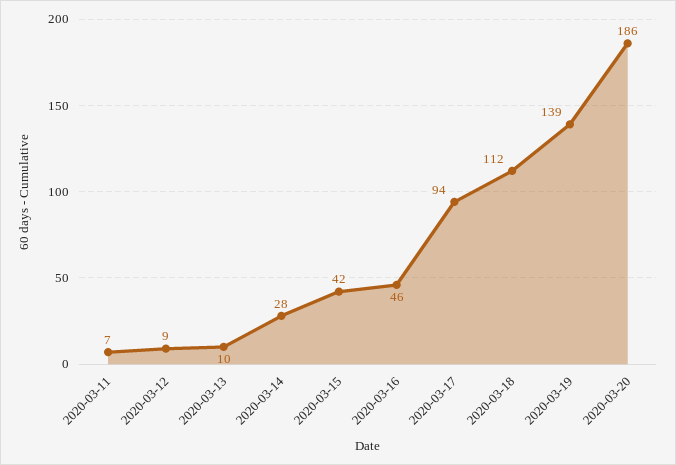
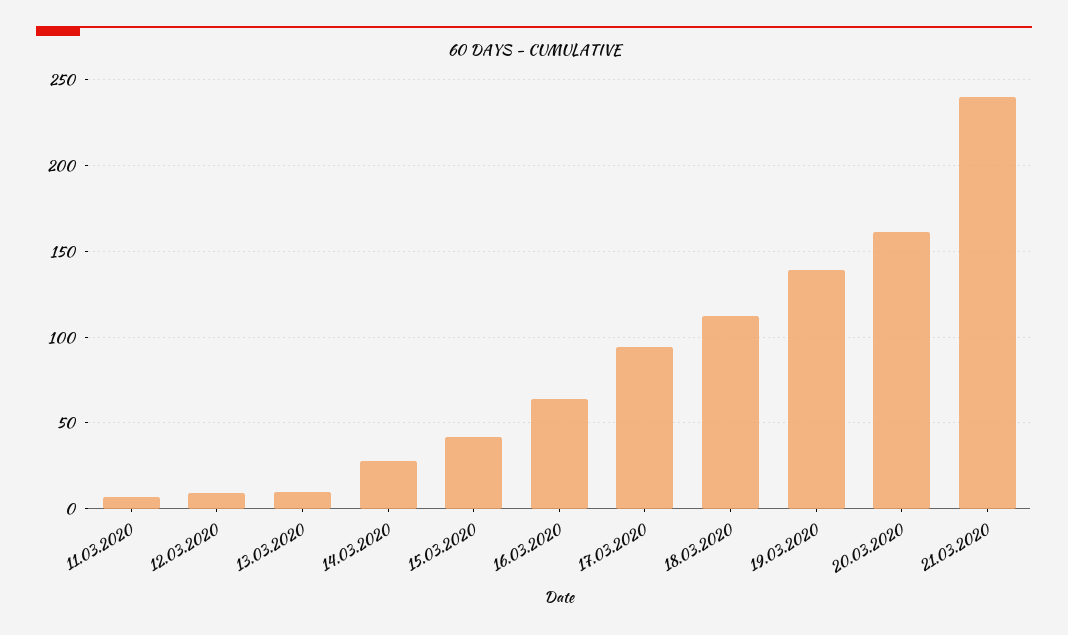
2020-03-16: 46 -> 65
2020-03-20: 186 -> 160
21.03.2020: none -> 240

